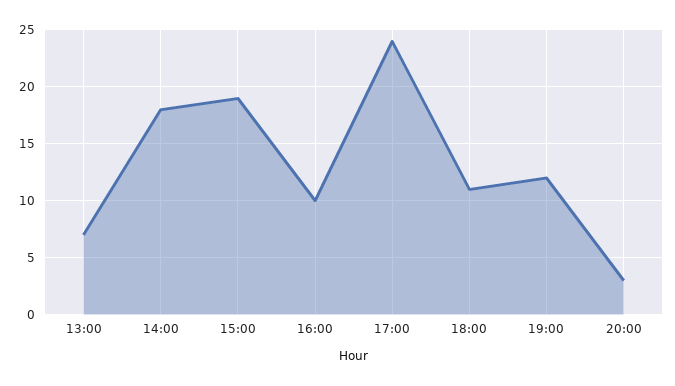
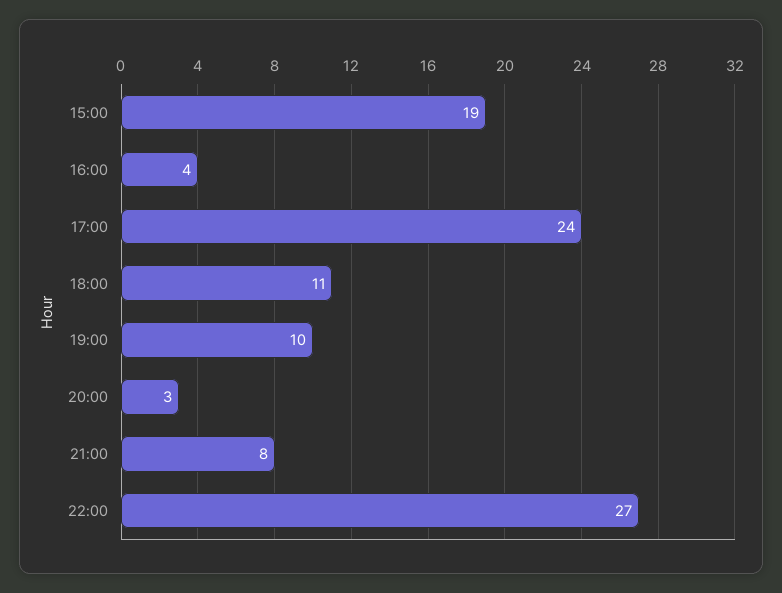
13:00: 7 -> none
14:00: 18 -> none
16:00: 10 -> 4
19:00: 12 -> 10
21:00: none -> 8
22:00: none -> 27

